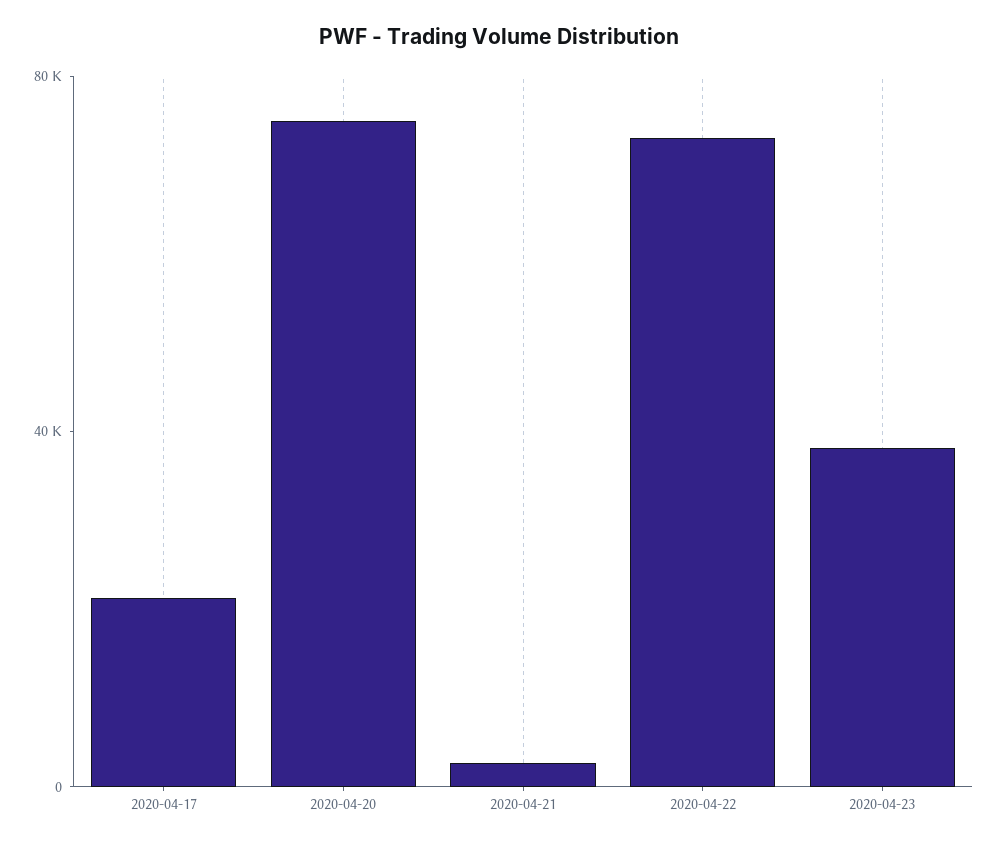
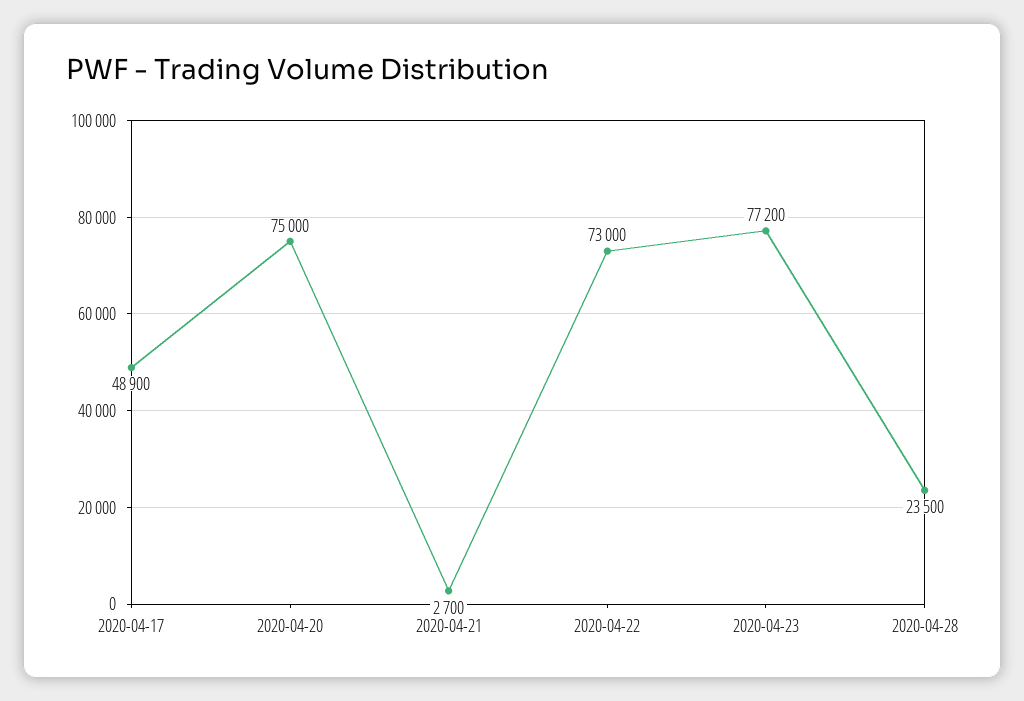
2020-04-17: 20000 -> 48900
2020-04-23: 40000 -> 77200
2020-04-28: none -> 23500

